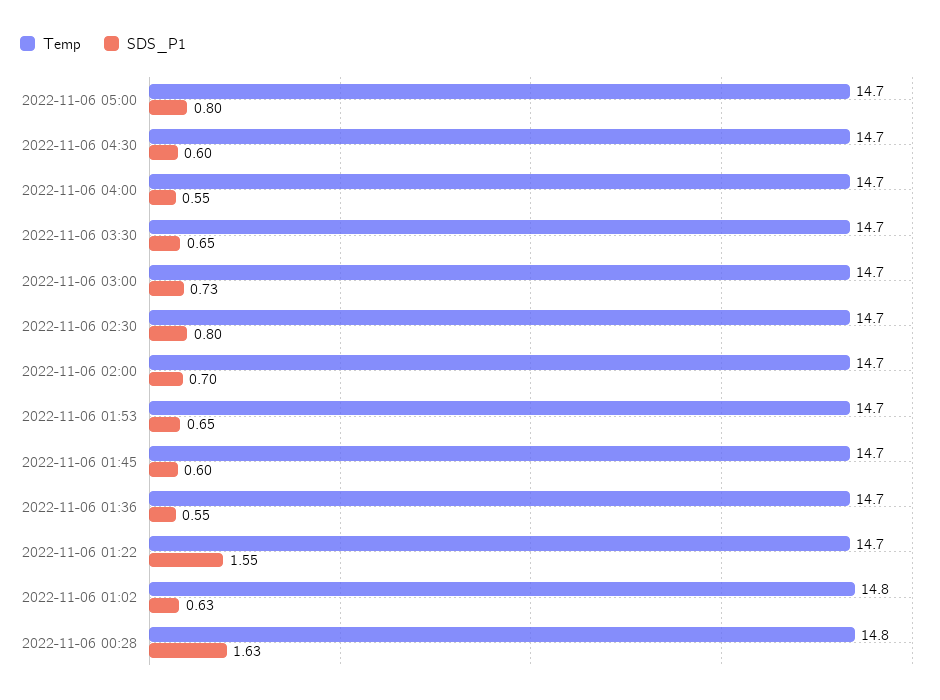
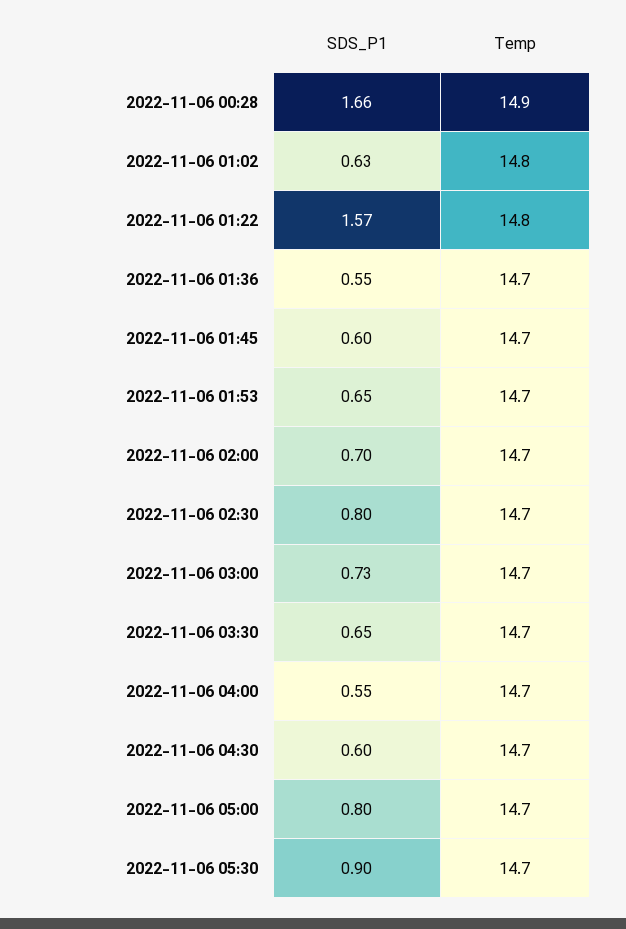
Temp, 2022-11-06 01:22: 14.7 -> 14.8
SDS_P1, 2022-11-06 01:22: 1.55 -> 1.57
Temp, 2022-11-06 00:28: 14.8 -> 14.9
SDS_P1, 2022-11-06 00:28: 1.63 -> 1.66
SDS_P1, 2022-11-06 05:30: none -> 0.9
Temp, 2022-11-06 05:30: none -> 14.7

